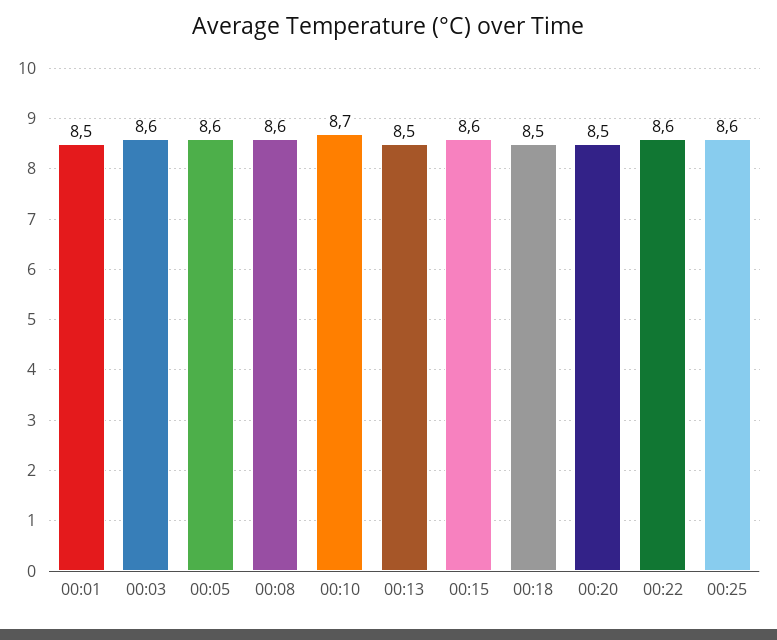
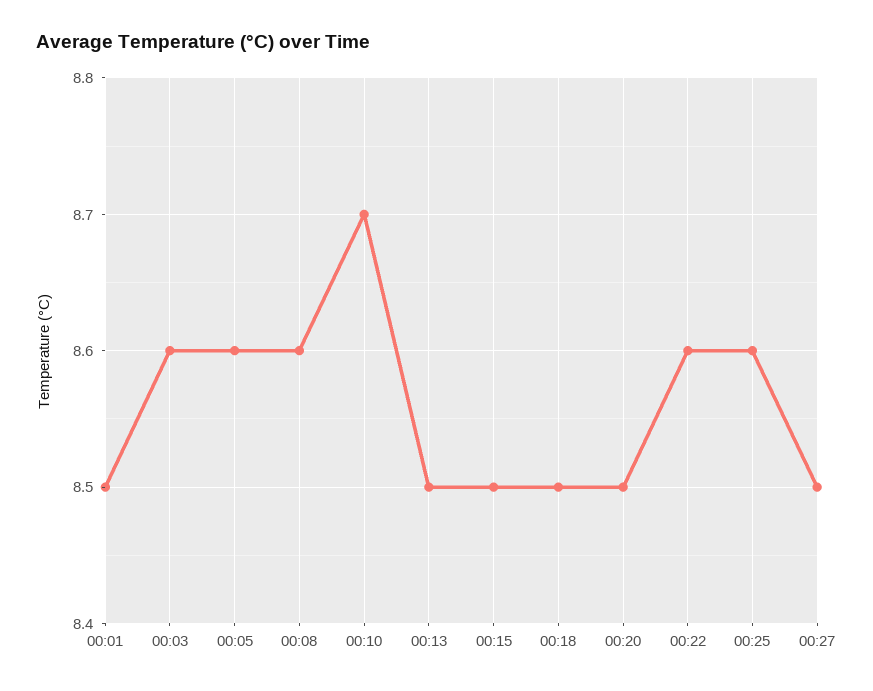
00:15: 8.6 -> 8.5
00:27: none -> 8.5

